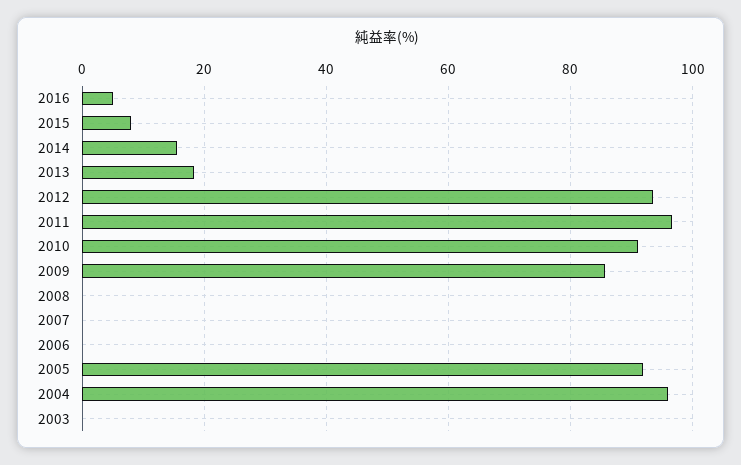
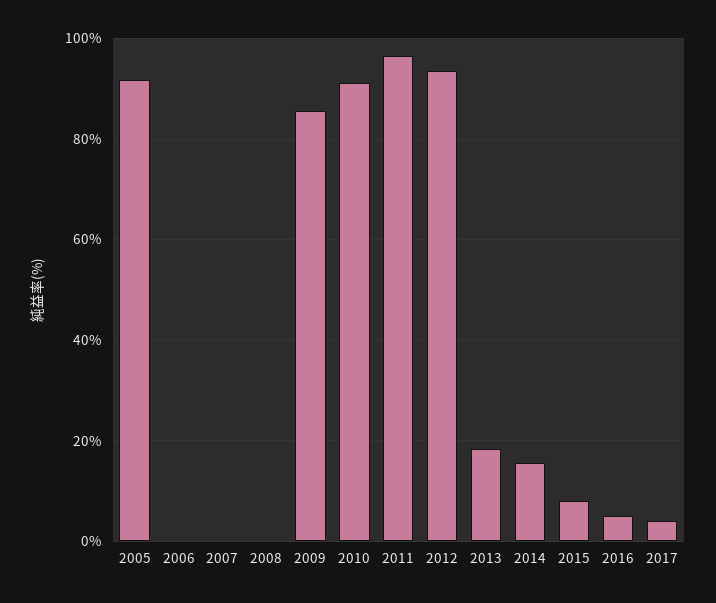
2004: 96 -> none
2003: 0 -> none
2017: none -> 4

